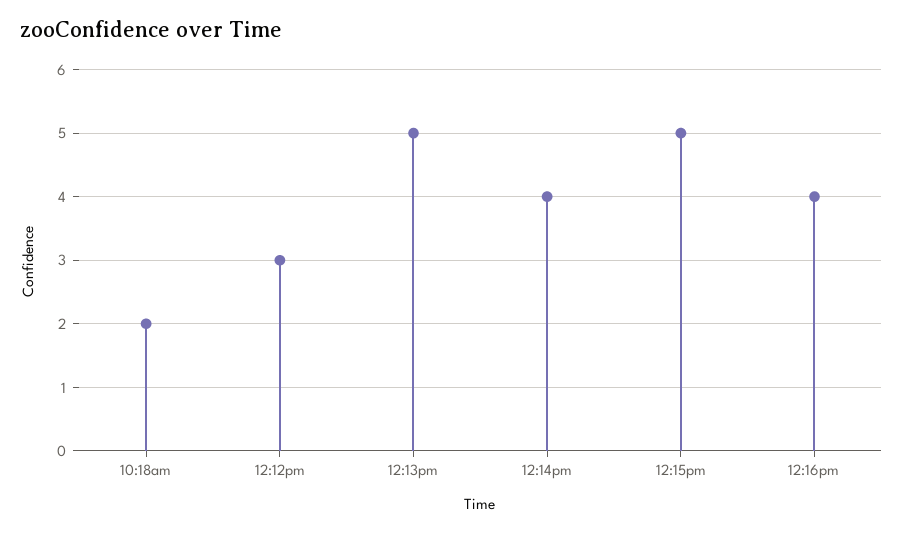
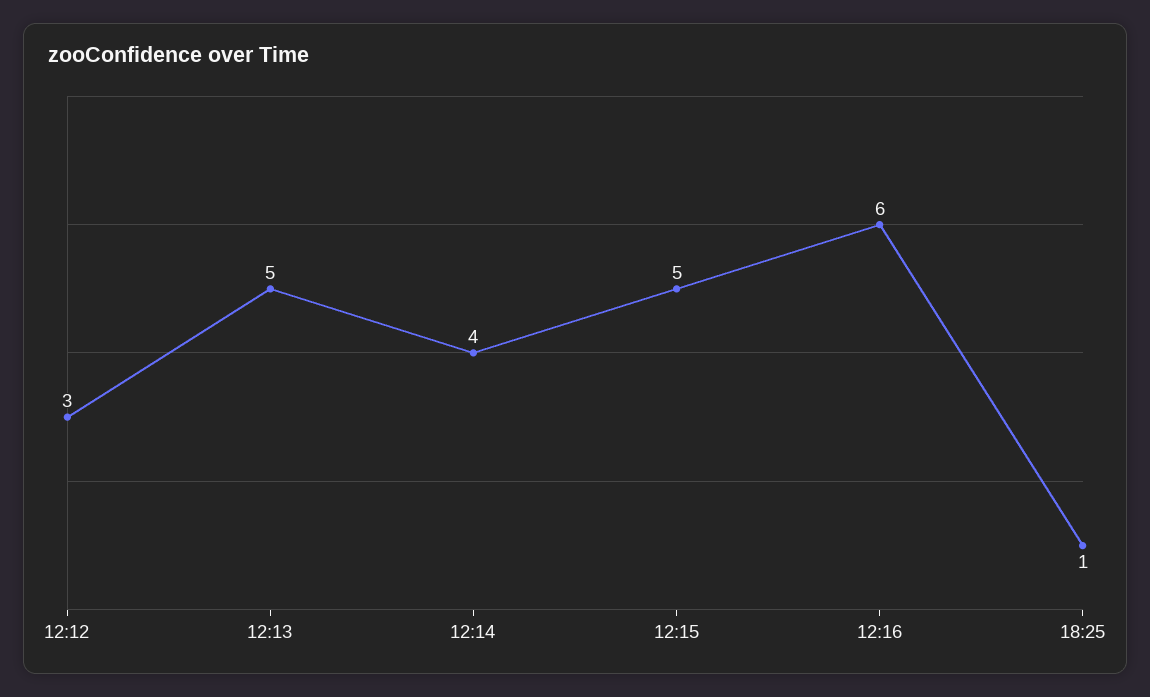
10:18am: 2 -> none
12:16pm: 4 -> 6
18:25: none -> 1

